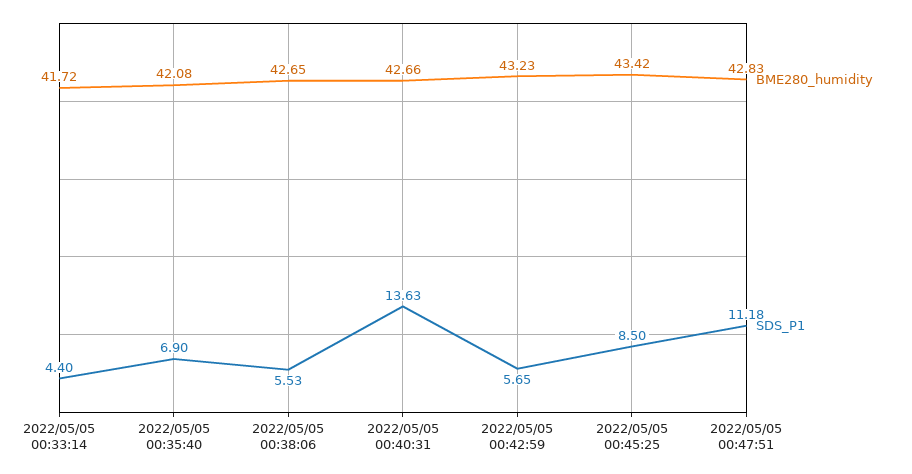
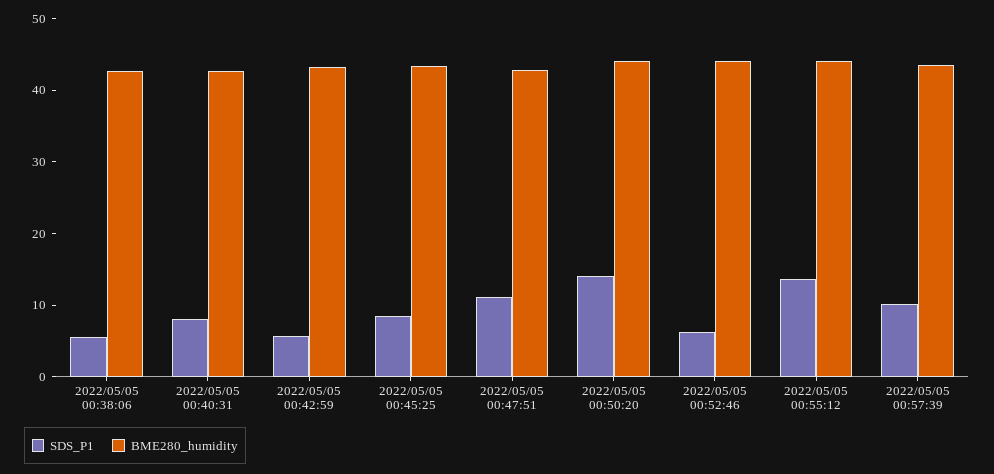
BME280_humidity, 2022/05/05 00:33:14: 41.72 -> none
SDS_P1, 2022/05/05 00:33:14: 4.4 -> none
BME280_humidity, 2022/05/05 00:35:40: 42.08 -> none
SDS_P1, 2022/05/05 00:35:40: 6.9 -> none
SDS_P1, 2022/05/05 00:40:31: 13.63 -> 8
SDS_P1, 2022/05/05 00:50:20: none -> 14
BME280_humidity, 2022/05/05 00:50:20: none -> 44
SDS_P1, 2022/05/05 00:52:46: none -> 6
BME280_humidity, 2022/05/05 00:52:46: none -> 44
SDS_P1, 2022/05/05 00:55:12: none -> 14
BME280_humidity, 2022/05/05 00:55:12: none -> 44
SDS_P1, 2022/05/05 00:57:39: none -> 10
BME280_humidity, 2022/05/05 00:57:39: none -> 44

